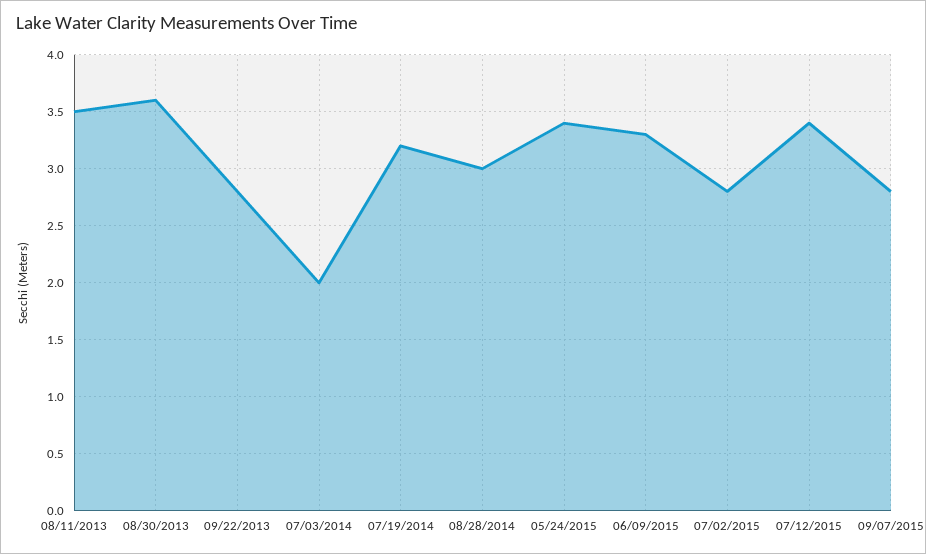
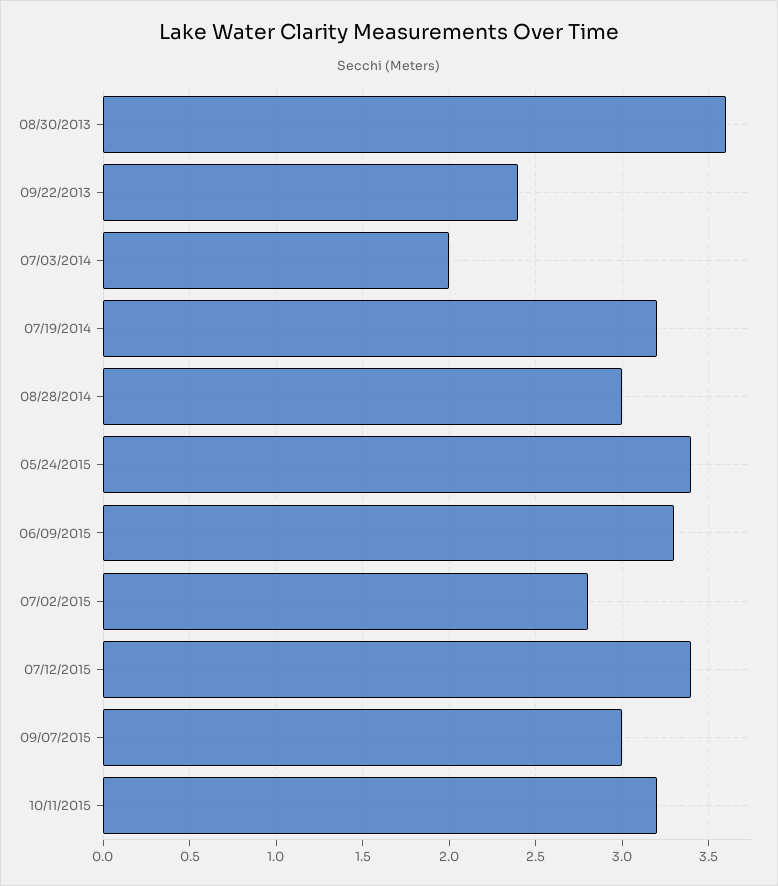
08/11/2013: 3.5 -> none
09/22/2013: 2.8 -> 2.4
09/07/2015: 2.8 -> 3
10/11/2015: none -> 3.2

